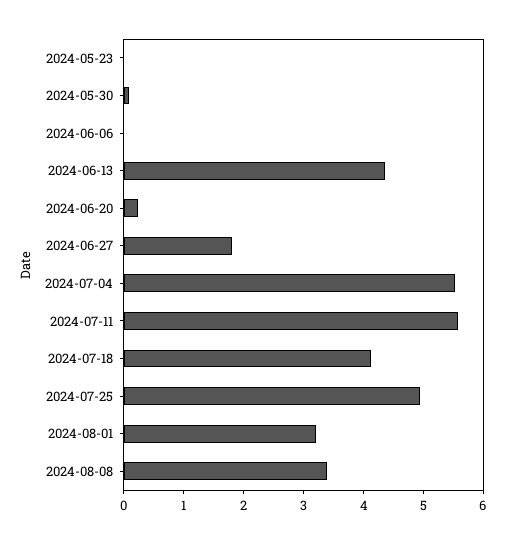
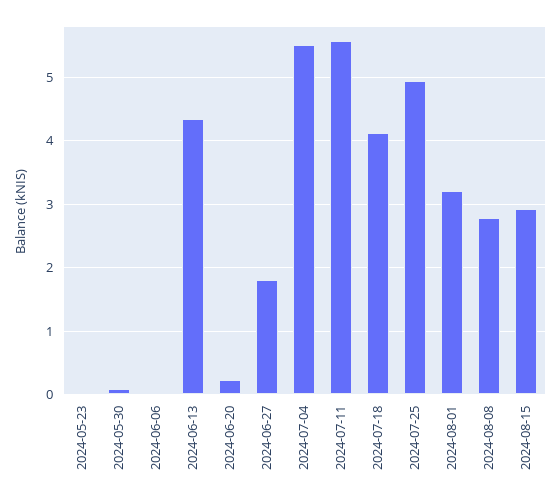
2024-08-08: 3.4 -> 2.8
2024-08-15: none -> 2.9

